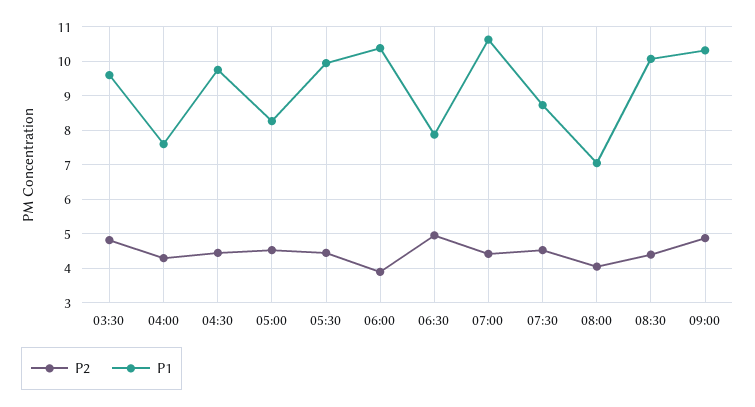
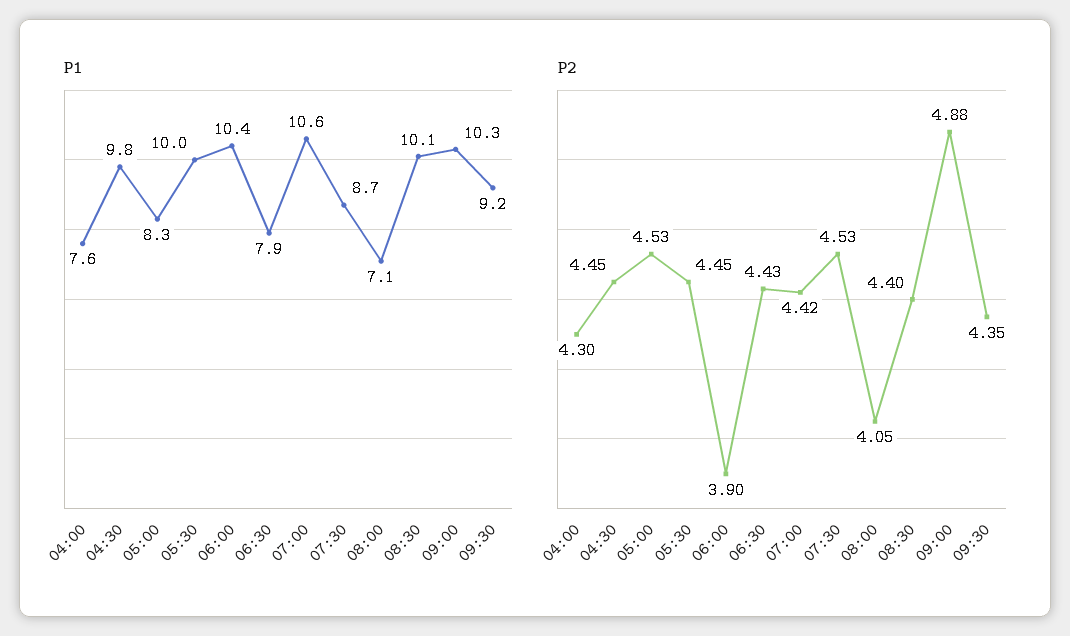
P2, 03:30: 4.8 -> none
P1, 03:30: 9.6 -> none
P2, 06:30: 5 -> 4.43
P1, 09:30: none -> 9.2
P2, 09:30: none -> 4.35

